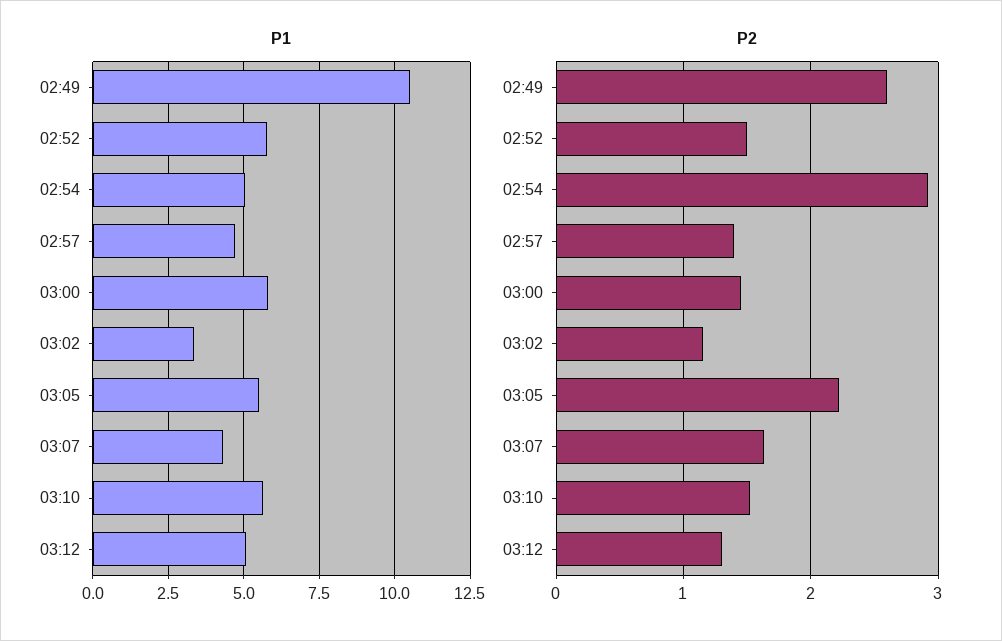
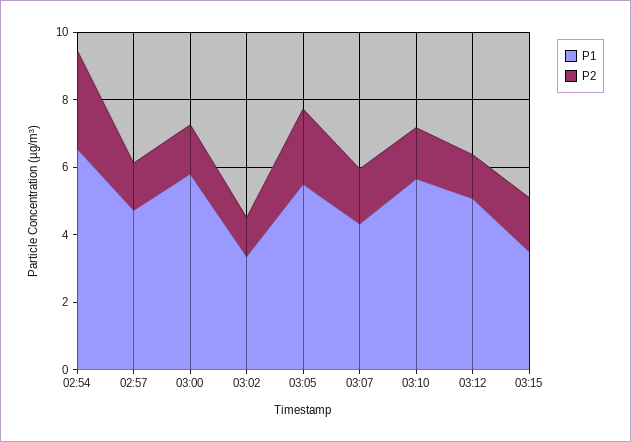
P1, 02:49: 10.5 -> none
P1, 02:52: 5.75 -> none
P1, 02:54: 5 -> 6.5
P2, 02:49: 2.6 -> none
P2, 02:52: 1.5 -> none
P1, 03:15: none -> 3.5
P2, 03:15: none -> 1.5

